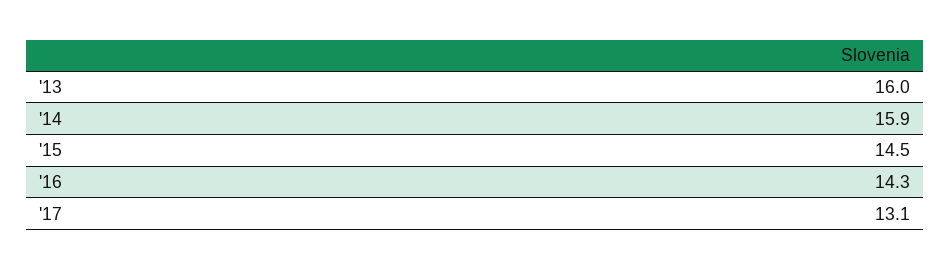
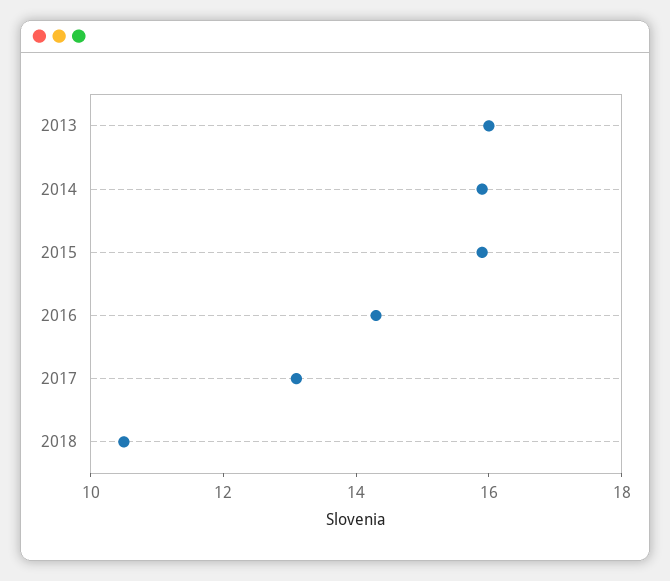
'15: 14.5 -> 16
2018: none -> 10.5

